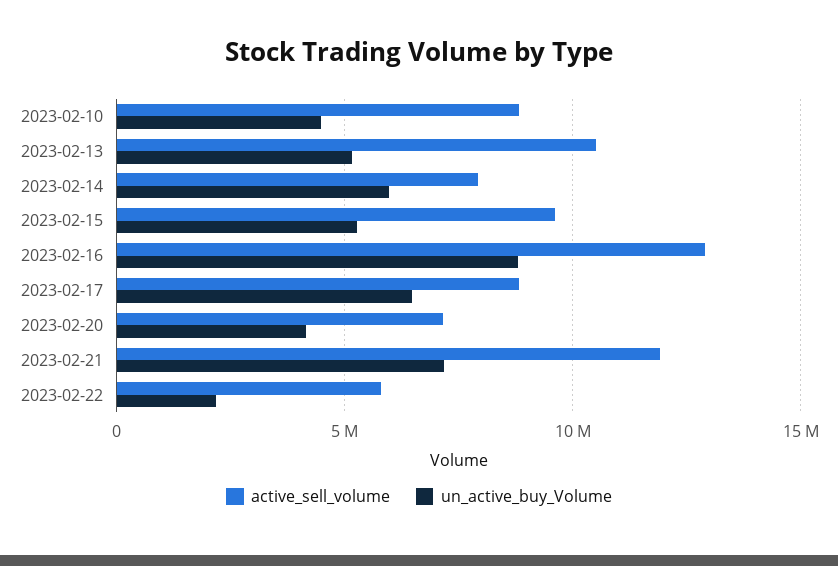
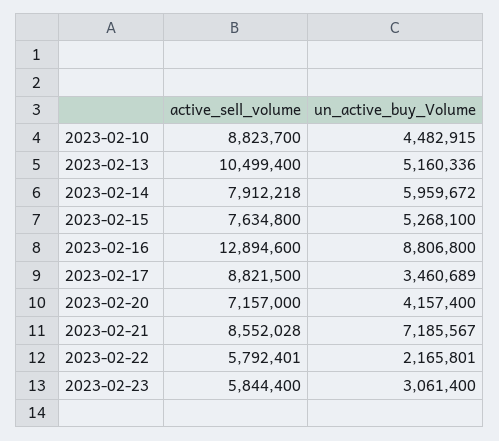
active_sell_volume, 2023-02-15: 9500000 -> 7634800
un_active_buy_Volume, 2023-02-17: 6500000 -> 3460689
active_sell_volume, 2023-02-21: 12000000 -> 8552028
active_sell_volume, 2023-02-23: none -> 5844400
un_active_buy_Volume, 2023-02-23: none -> 3061400

